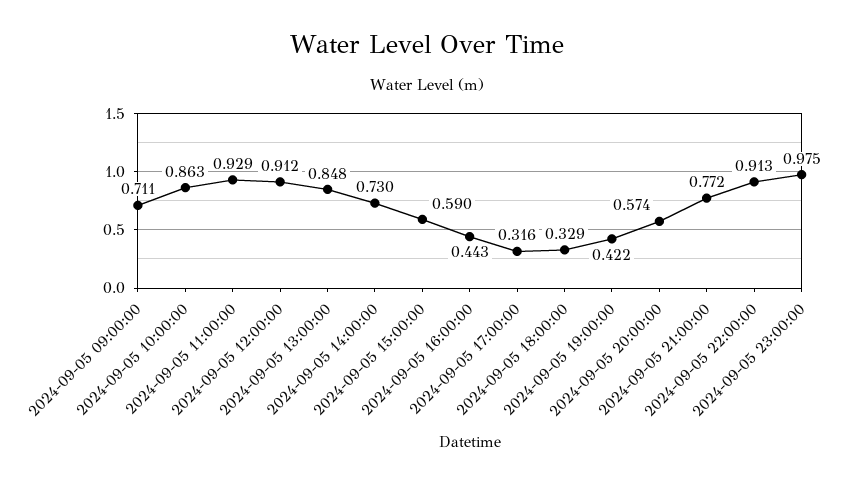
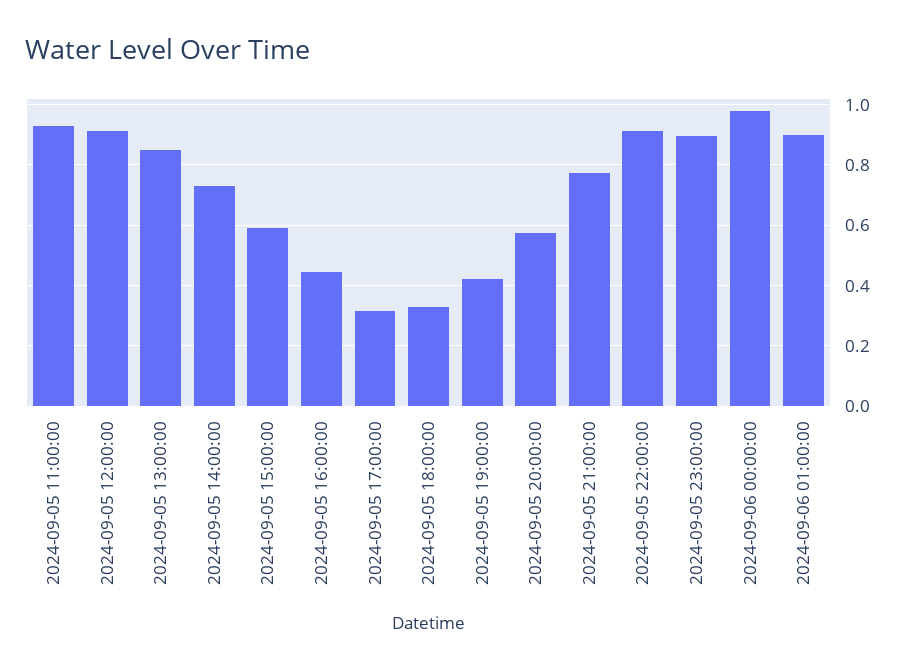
2024-09-05 09:00:00: 0.711 -> none
2024-09-05 10:00:00: 0.863 -> none
2024-09-05 23:00:00: 0.975 -> 0.9
2024-09-06 00:00:00: none -> 0.98
2024-09-06 01:00:00: none -> 0.9

